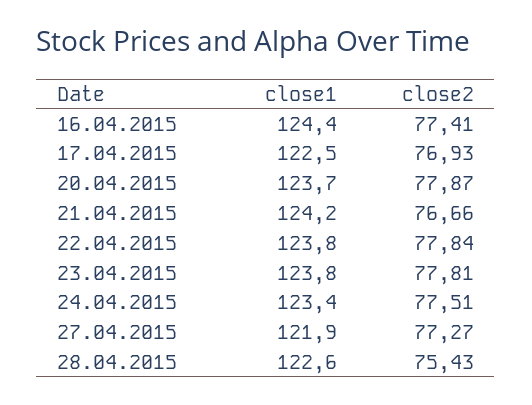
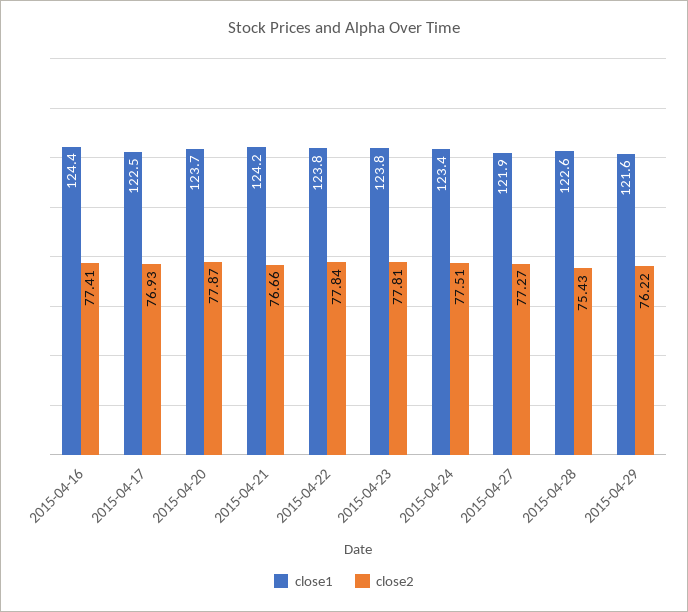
close1, 2015-04-29: none -> 121.6
close2, 2015-04-29: none -> 76.22

